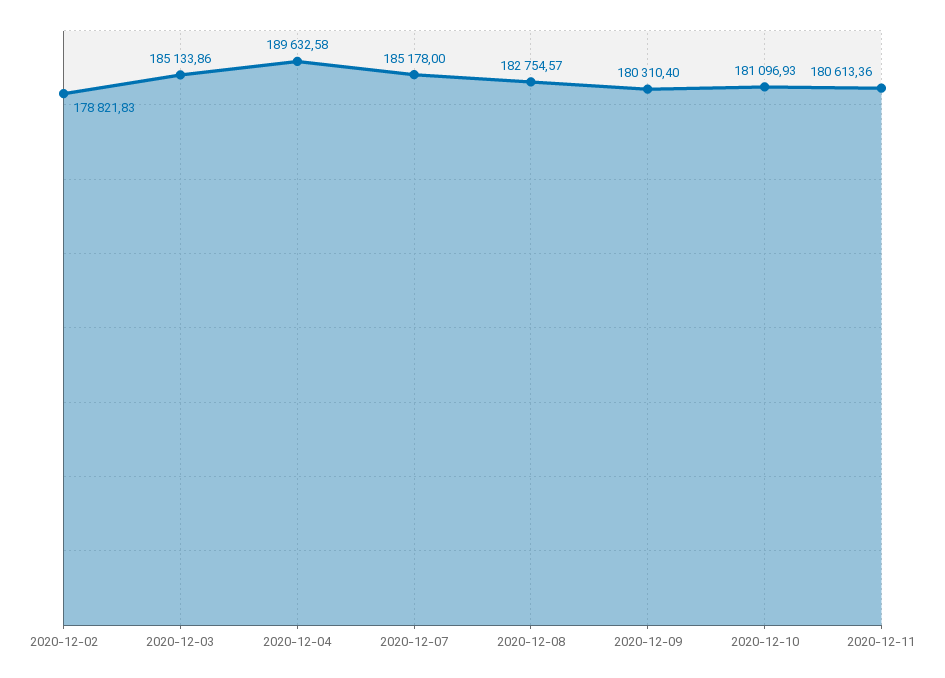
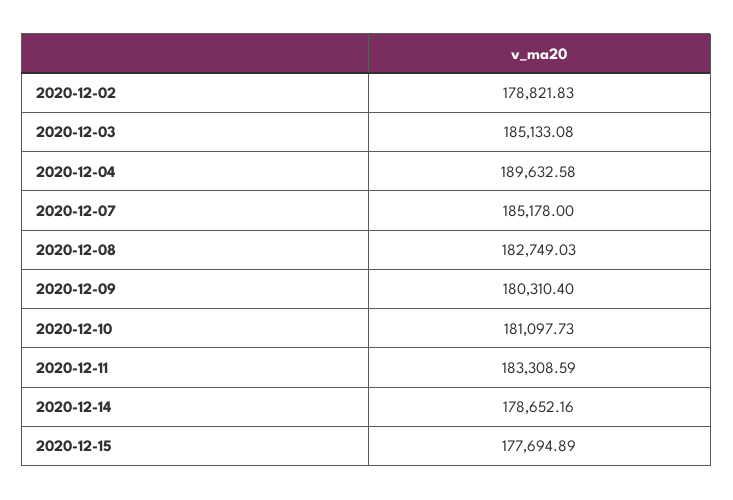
2020-12-03: 185133.86 -> 185133.08
2020-12-08: 182754.57 -> 182749.03
2020-12-10: 181096.93 -> 181097.73
2020-12-11: 180613.36 -> 183308.59
2020-12-14: none -> 178652.16
2020-12-15: none -> 177694.89

